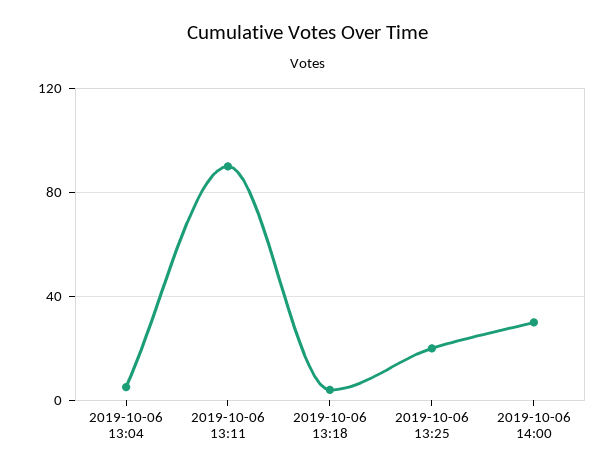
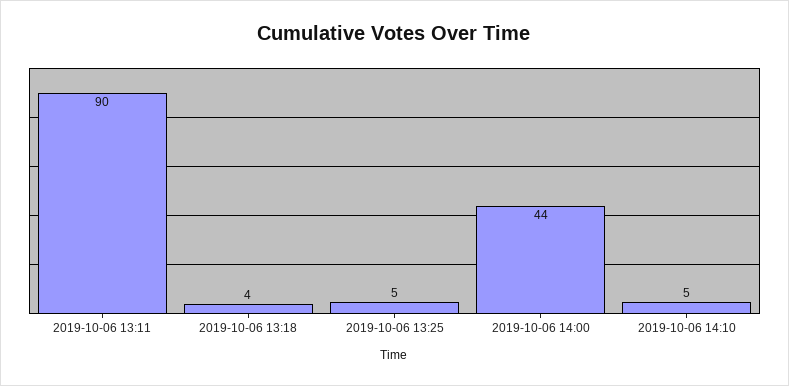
2019-10-06 13:04: 5 -> none
2019-10-06 13:25: 20 -> 5
2019-10-06 14:00: 30 -> 44
2019-10-06 14:10: none -> 5

